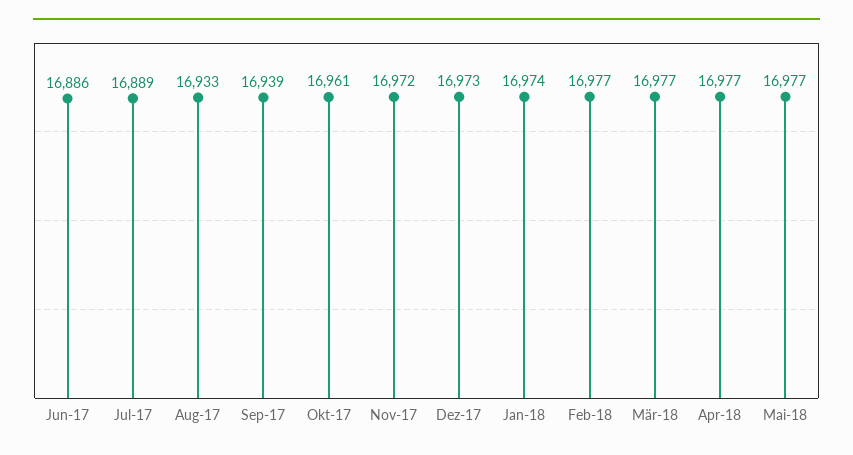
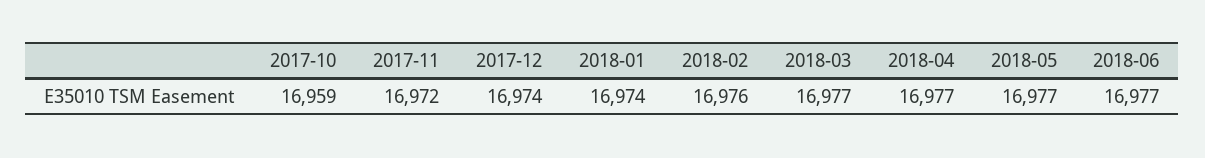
Jun-17: 16886 -> none
Jul-17: 16889 -> none
Aug-17: 16933 -> none
Sep-17: 16939 -> none
Okt-17: 16961 -> 16959
Dez-17: 16973 -> 16974
Feb-18: 16977 -> 16976
2018-06: none -> 16977

